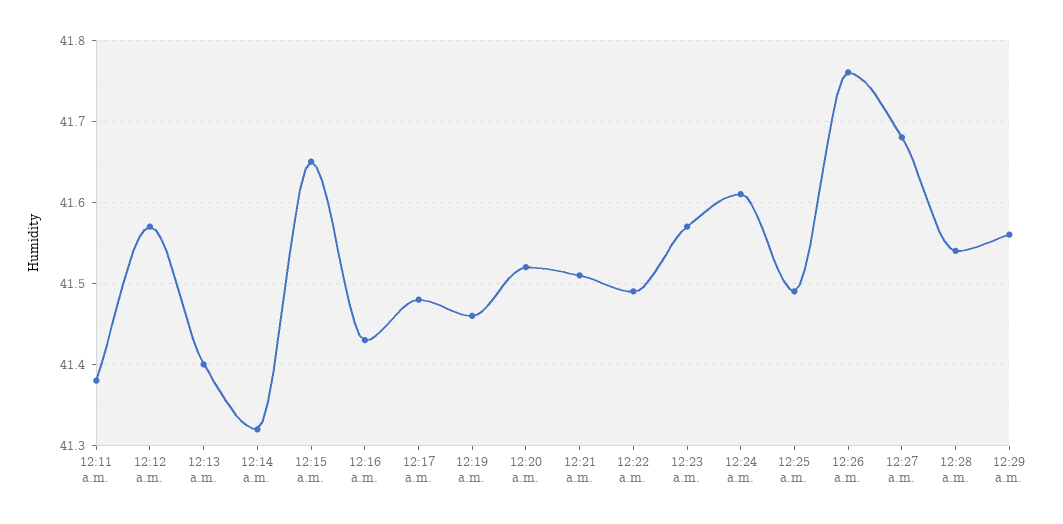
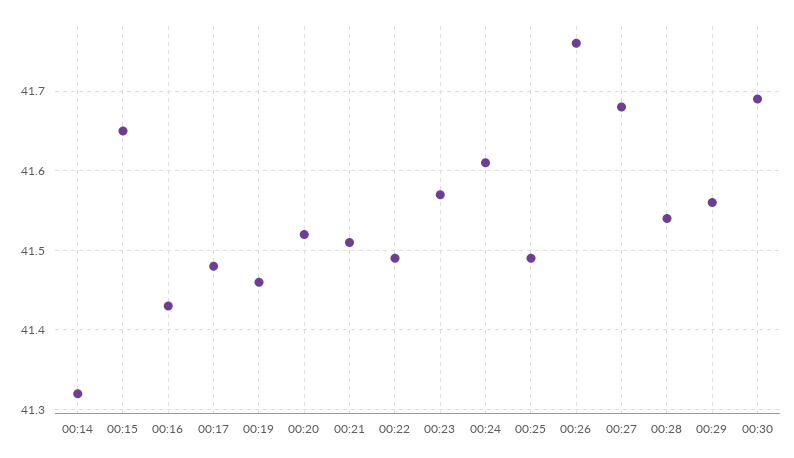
12:11 a.m.: 41.38 -> none
12:12 a.m.: 41.57 -> none
12:13 a.m.: 41.4 -> none
00:30: none -> 41.69

